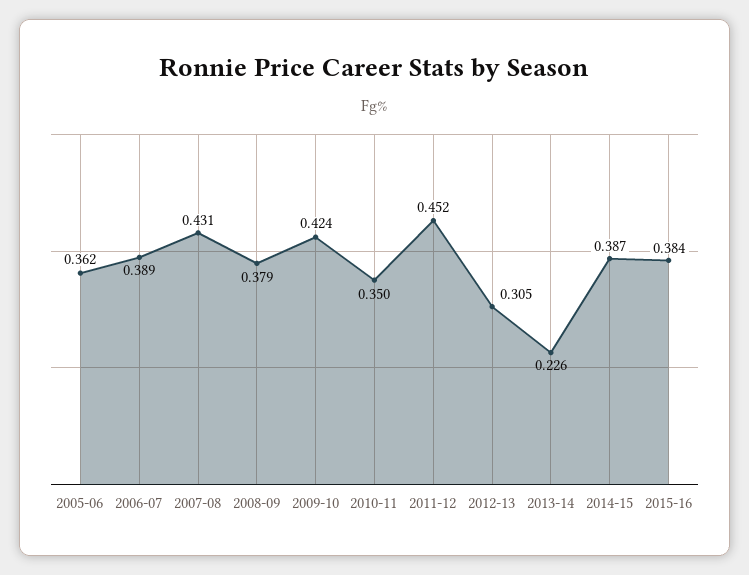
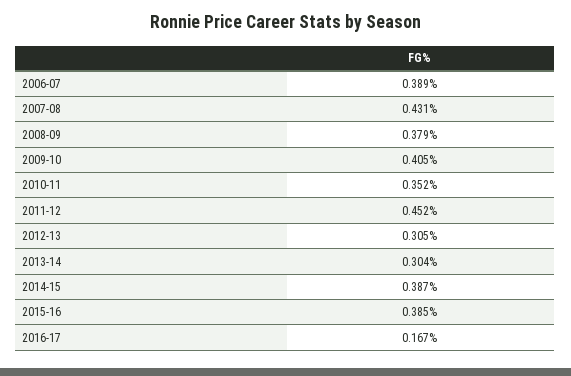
2005-06: 0.362 -> none
2009-10: 0.424 -> 0.405
2010-11: 0.35 -> 0.352
2013-14: 0.226 -> 0.304
2015-16: 0.384 -> 0.385
2016-17: none -> 0.167

